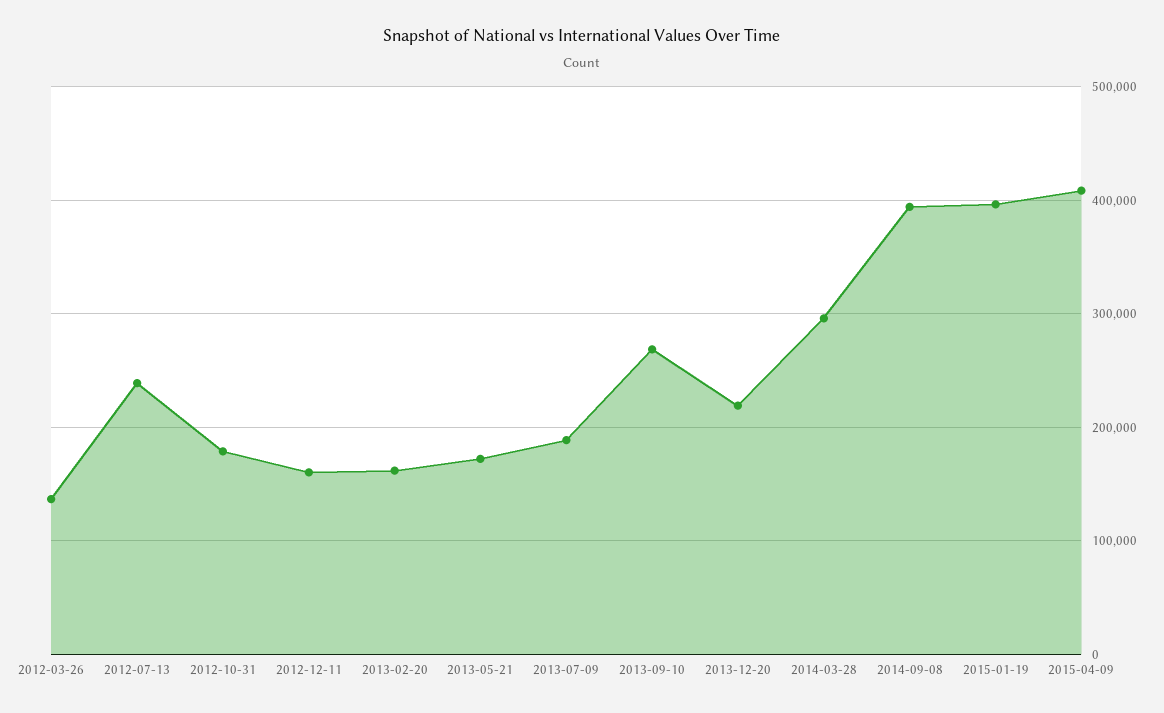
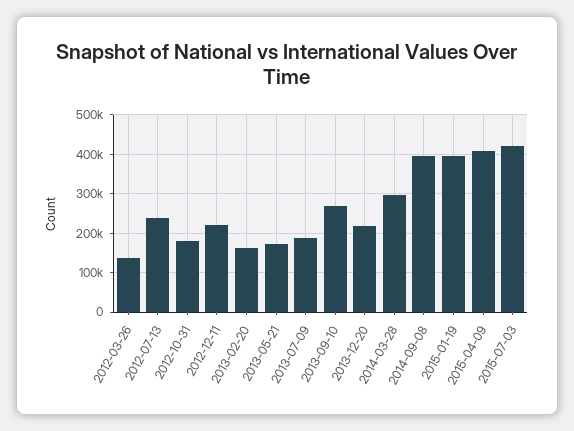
2012-12-11: 160000 -> 220000
2015-07-03: none -> 420000

